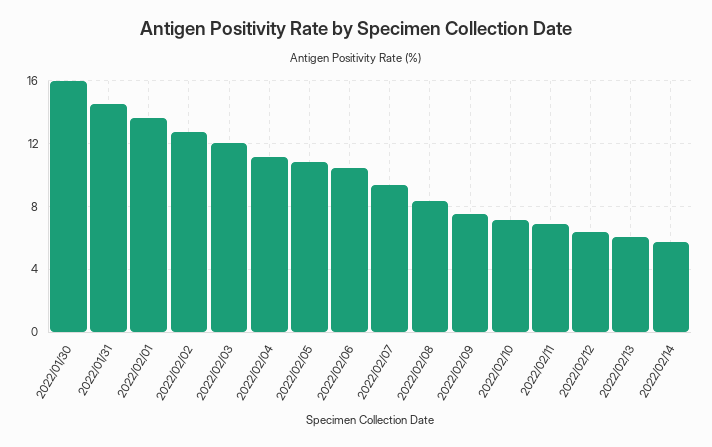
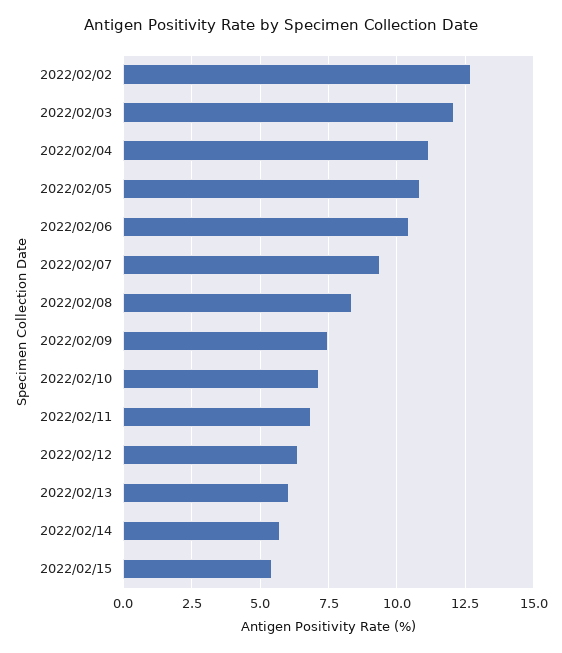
2022/01/30: 16 -> none
2022/01/31: 14.5 -> none
2022/02/01: 13.5 -> none
2022/02/15: none -> 5.5

